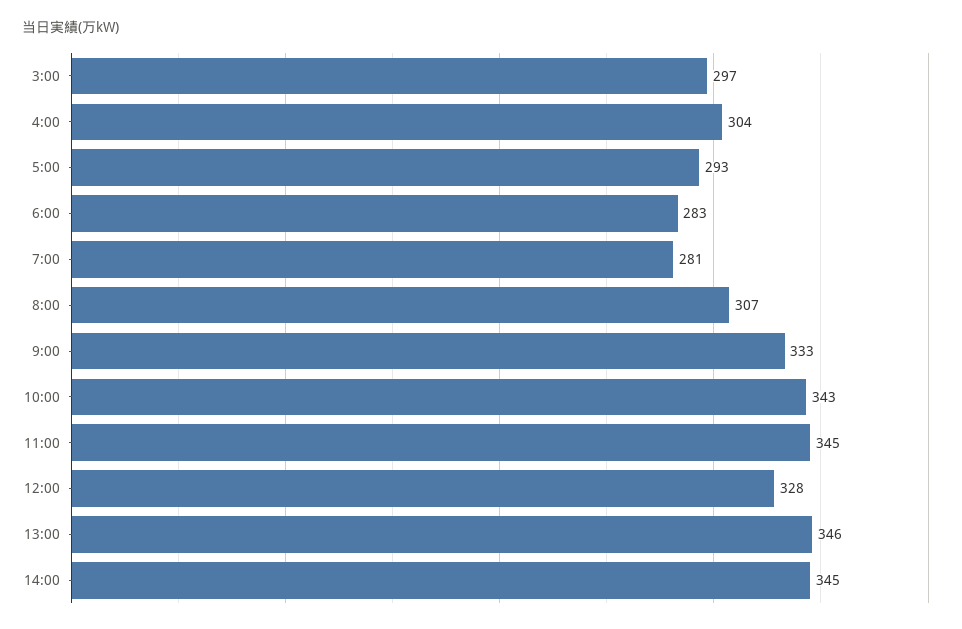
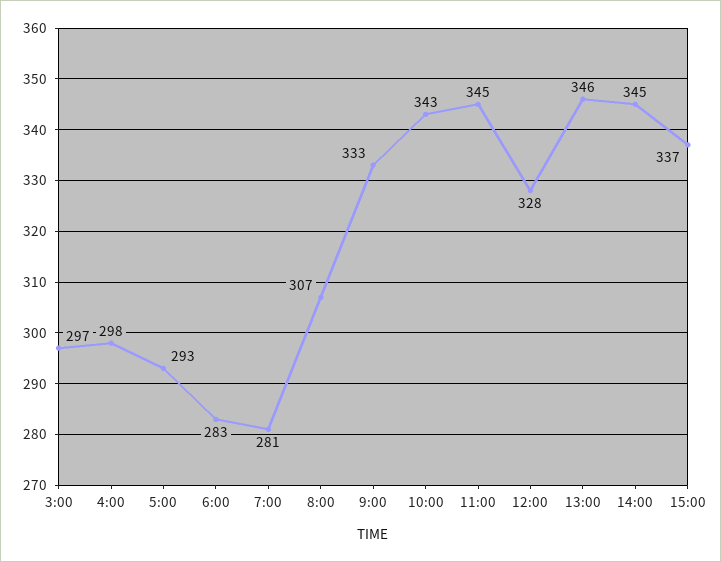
4:00: 304 -> 298
15:00: none -> 337

